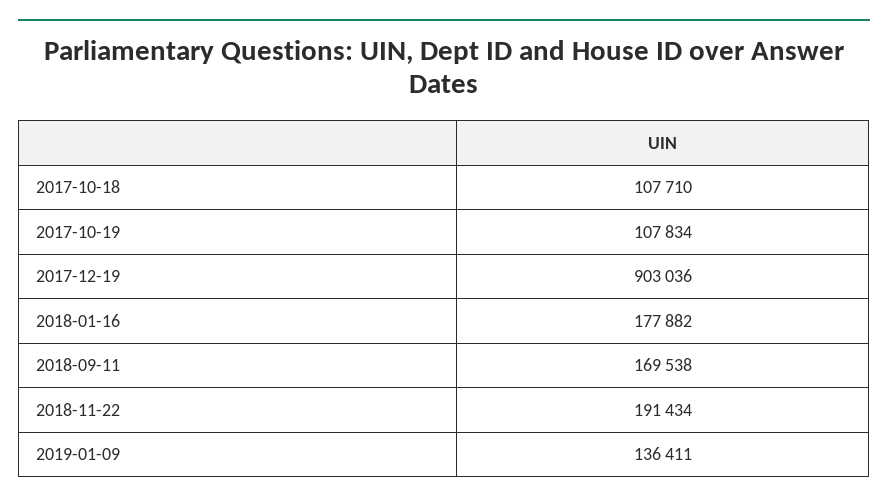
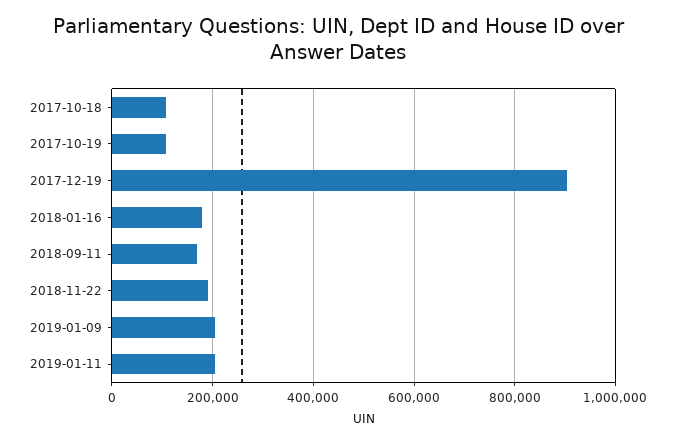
2019-01-09: 136411 -> 200000
2019-01-11: none -> 200000

